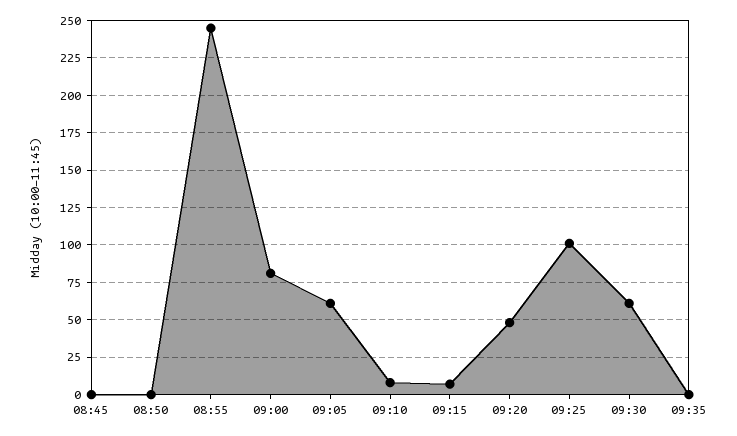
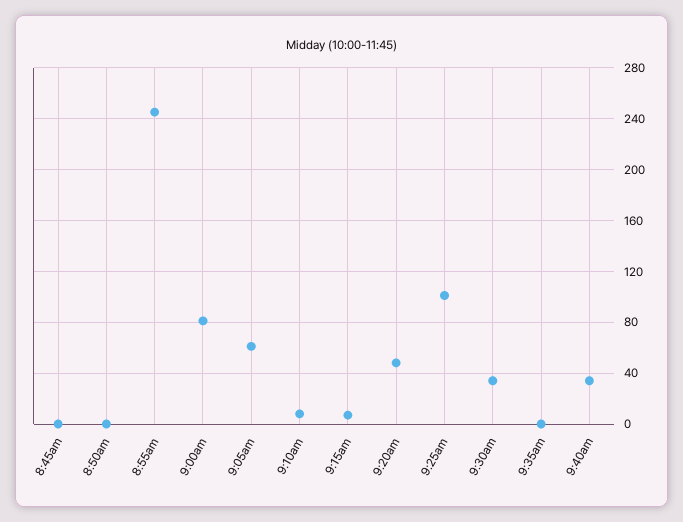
09:30: 60 -> 35
9:40am: none -> 35

